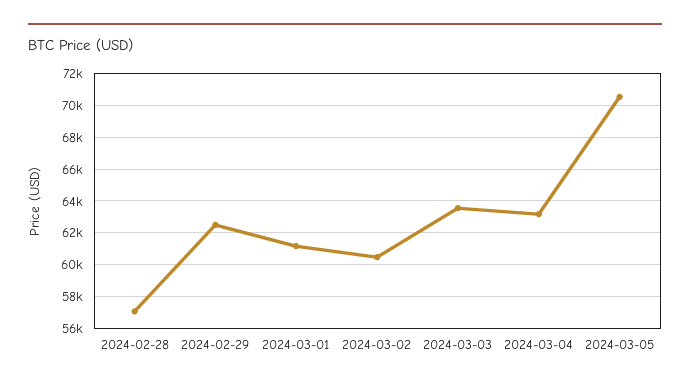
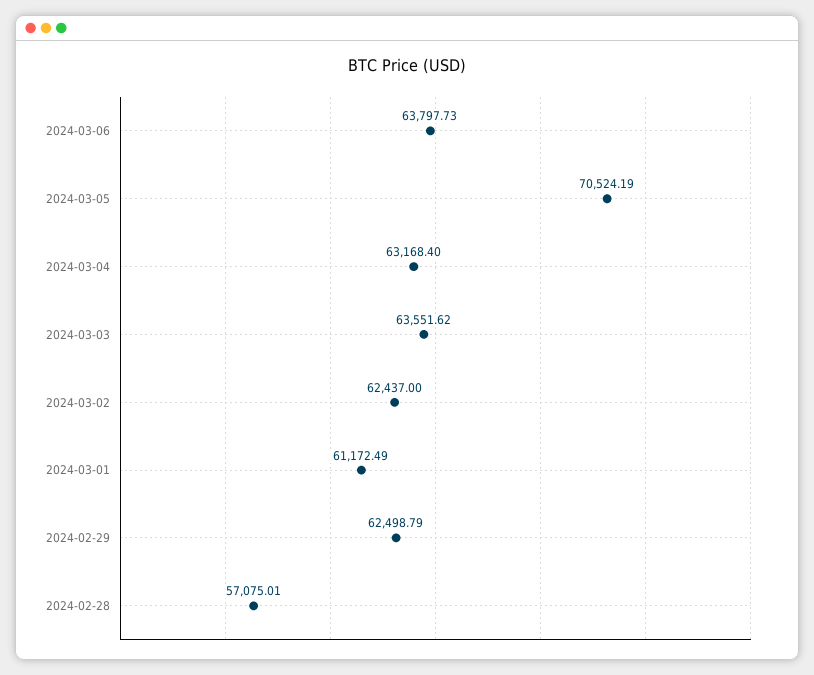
2024-03-02: 60500 -> 62437
2024-03-06: none -> 63797.73

